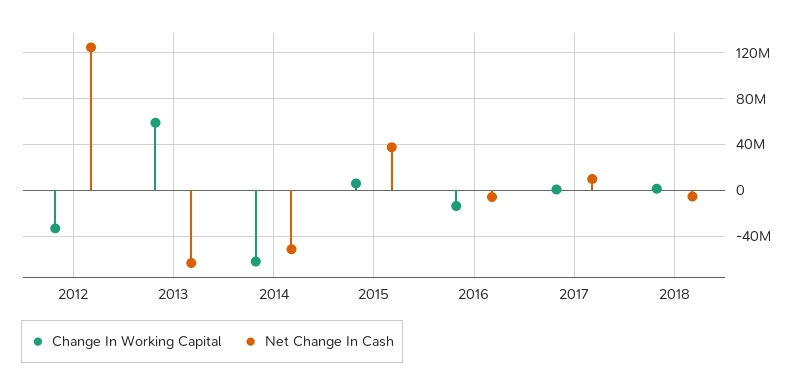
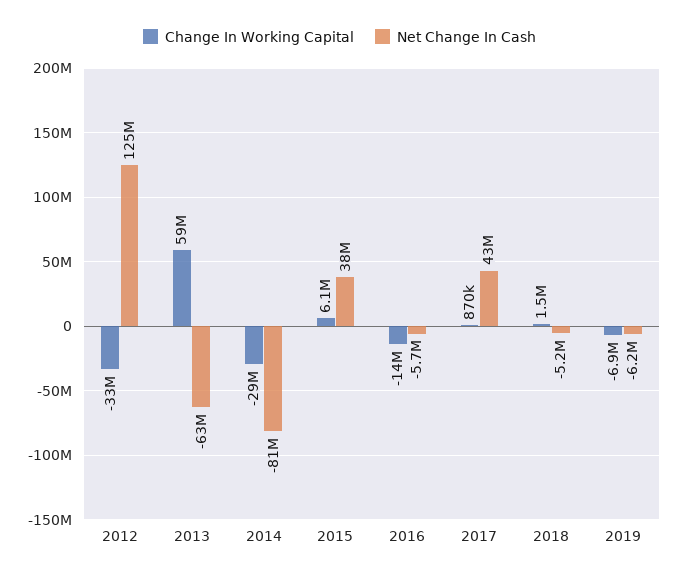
Change In Working Capital, 2014: -60000000 -> -29000000
Net Change In Cash, 2014: -50000000 -> -81000000
Net Change In Cash, 2017: 10000000 -> 43000000
Change In Working Capital, 2019: none -> -6900000
Net Change In Cash, 2019: none -> -6200000

